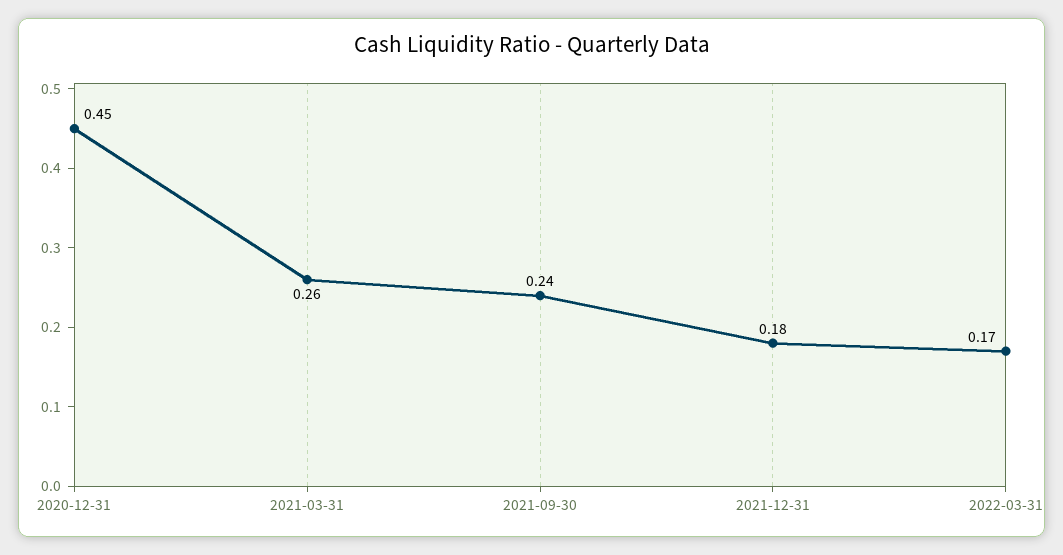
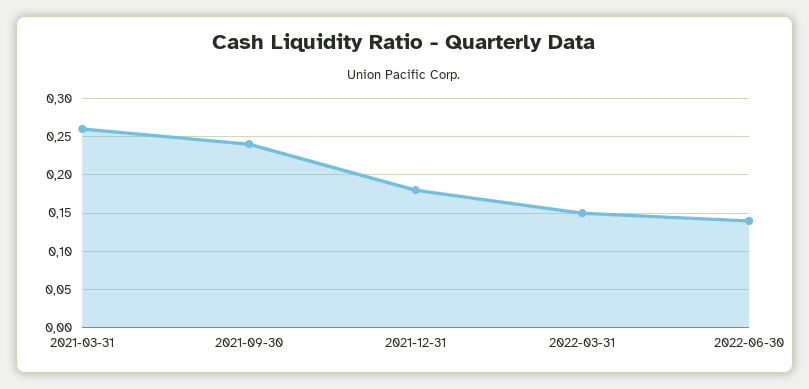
2020-12-31: 0.45 -> none
2022-03-31: 0.17 -> 0.15
2022-06-30: none -> 0.14

